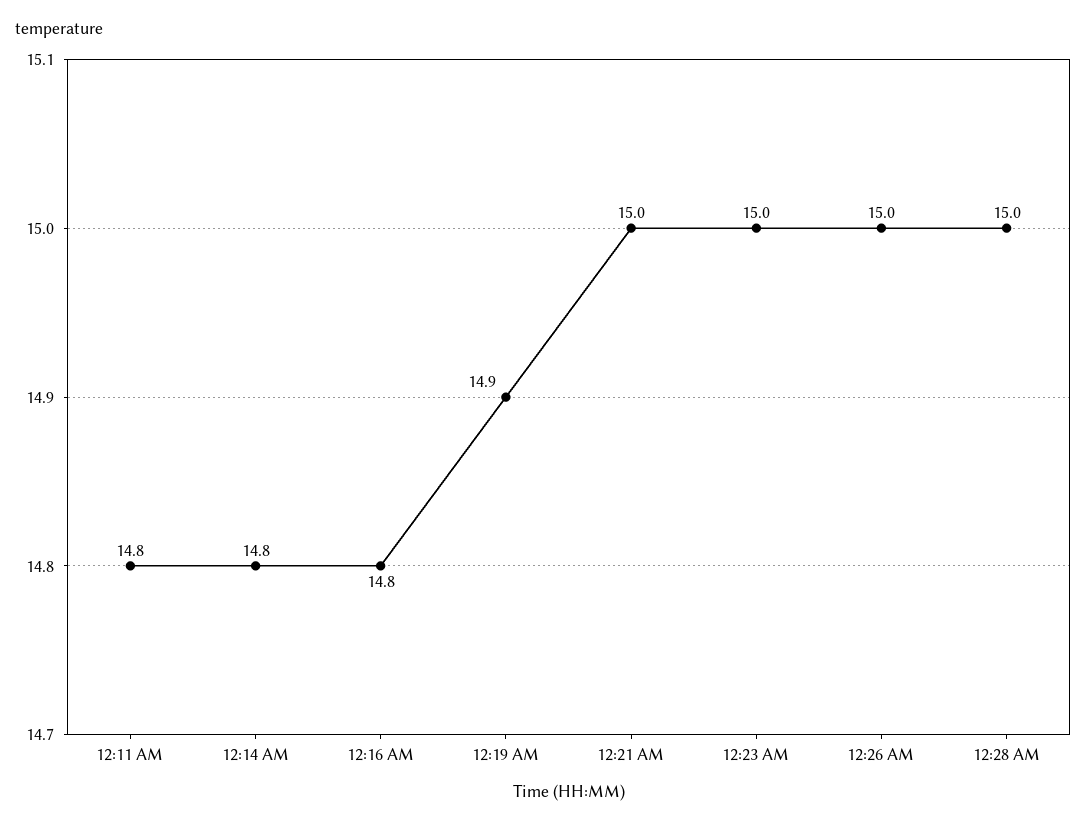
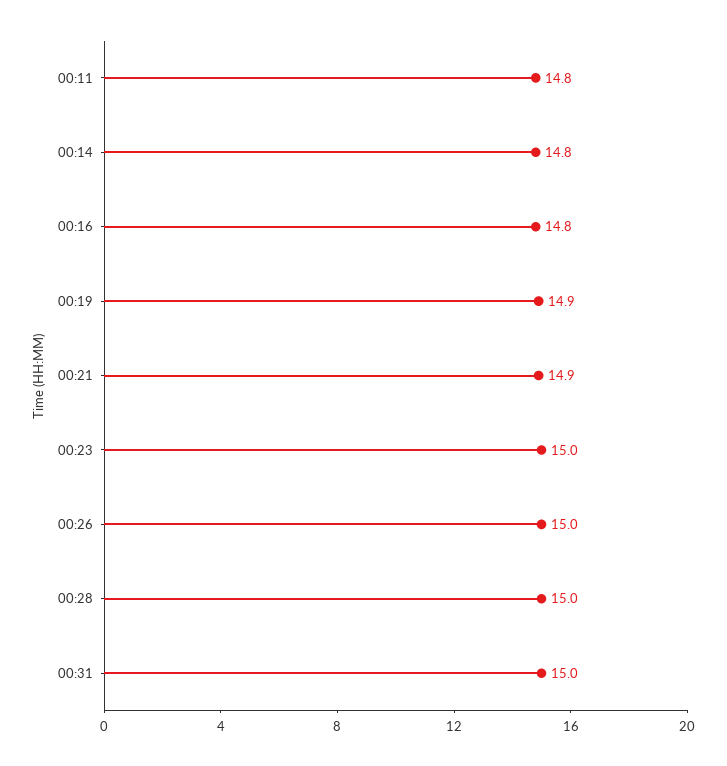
12:21 AM: 15 -> 14.9
00:31: none -> 15

